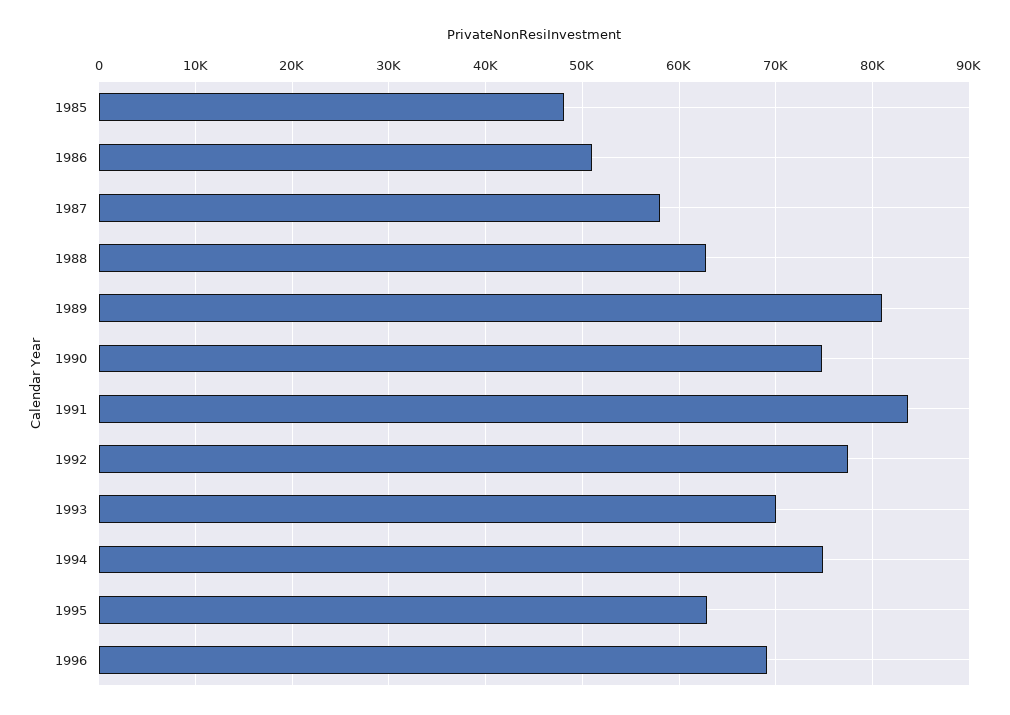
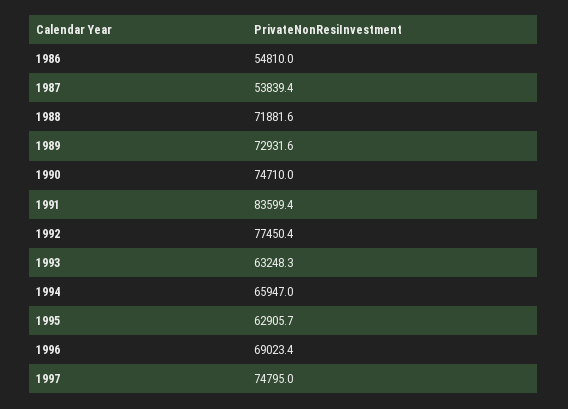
1985: 48000 -> none
1986: 51000 -> 54810
1987: 58000 -> 53839.4
1988: 63000 -> 71881.6
1989: 81000 -> 72931.6
1993: 70000 -> 63248.3
1994: 75000 -> 65947
1997: none -> 74795

